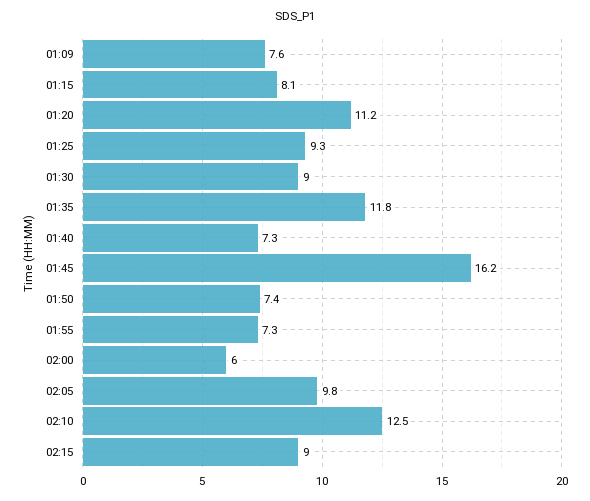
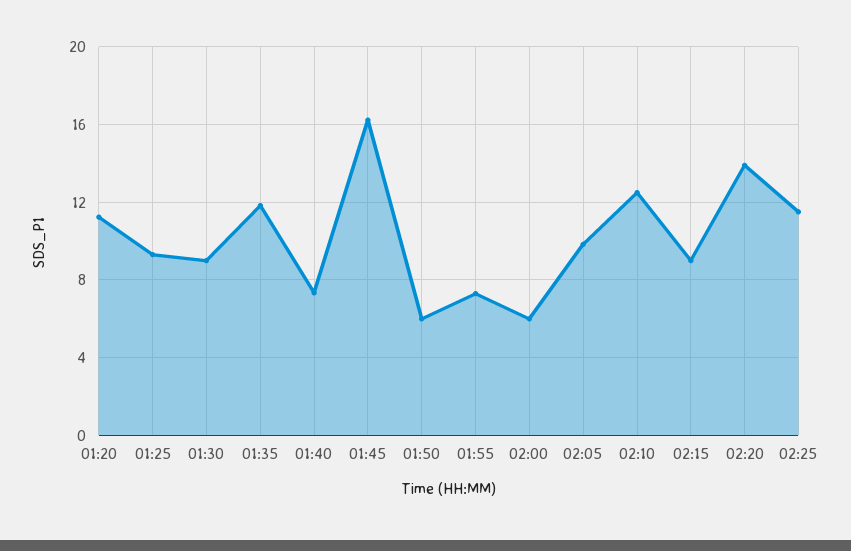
01:09: 7.6 -> none
01:15: 8.1 -> none
01:50: 7.4 -> 6
02:20: none -> 14
02:25: none -> 11.5

